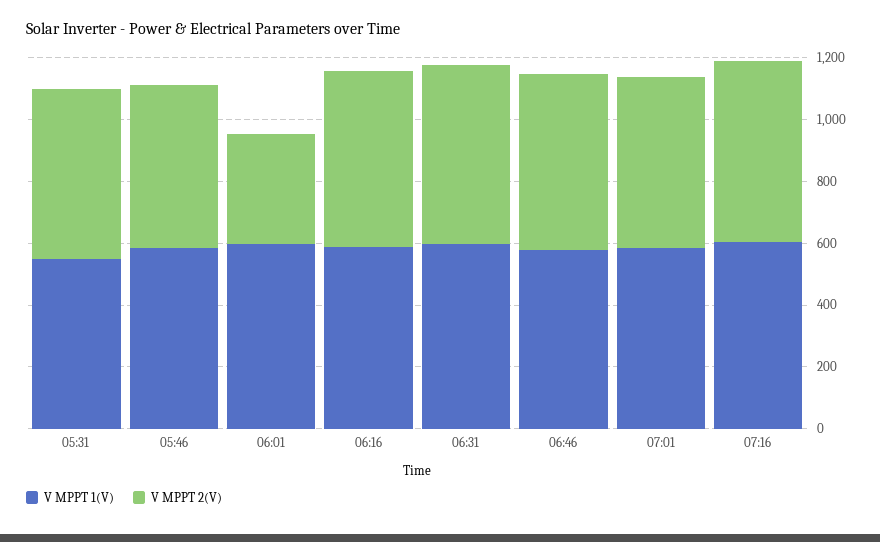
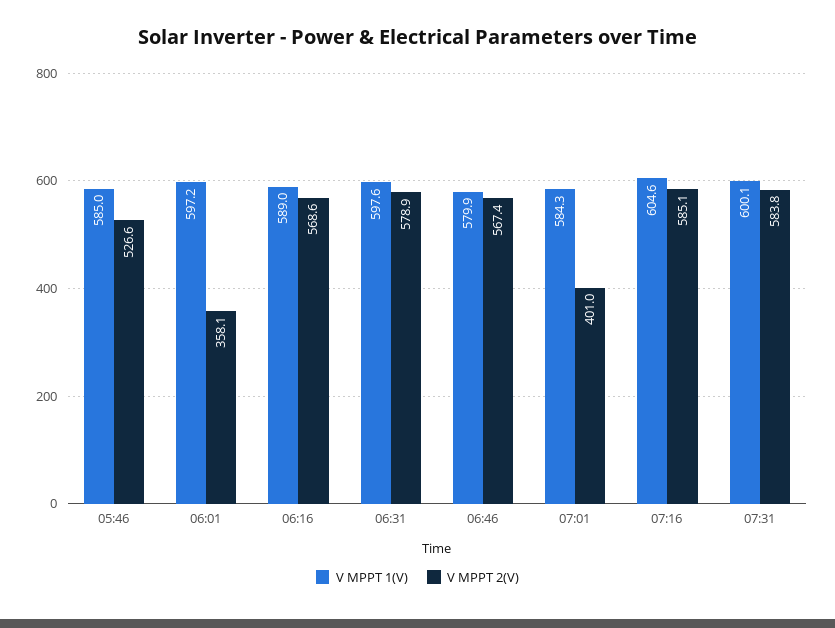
V MPPT 1(V), 05:31: 550 -> none
V MPPT 2(V), 05:31: 550 -> none
V MPPT 2(V), 07:01: 550 -> 401
V MPPT 1(V), 07:31: none -> 600.1
V MPPT 2(V), 07:31: none -> 583.8

